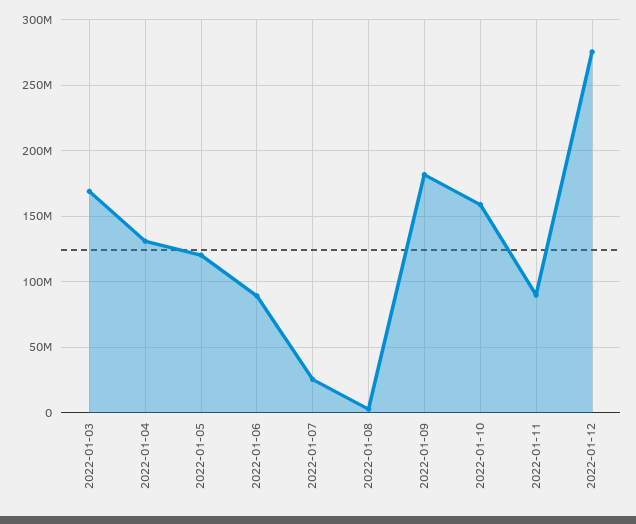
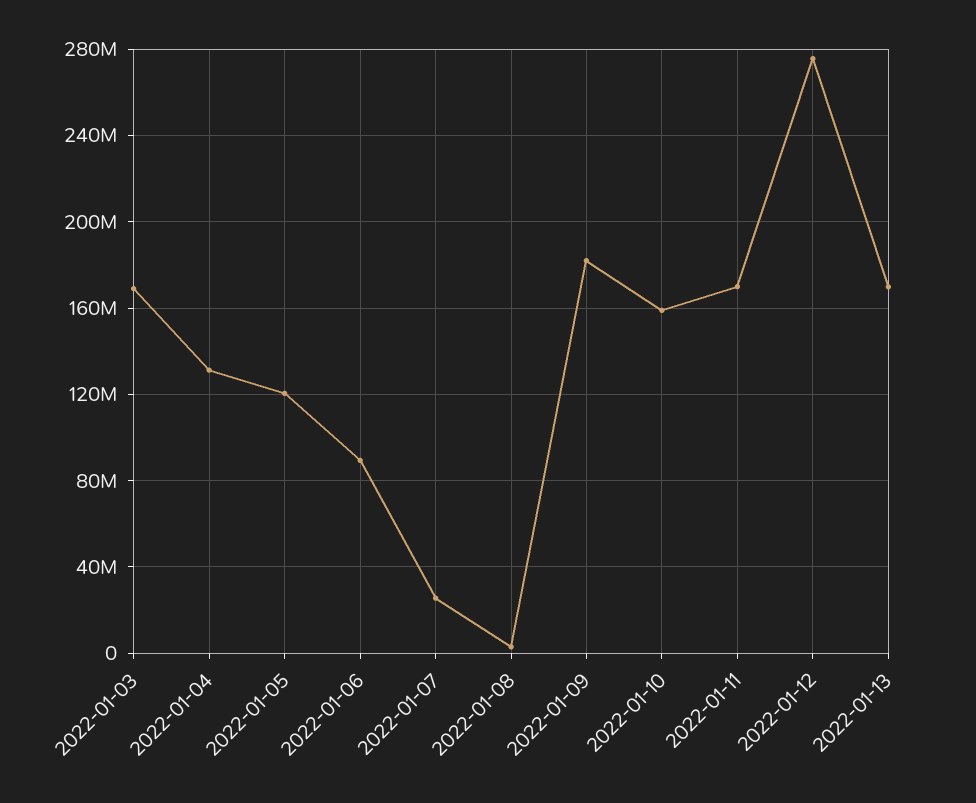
2022-01-11: 90000000 -> 170000000
2022-01-13: none -> 170000000

